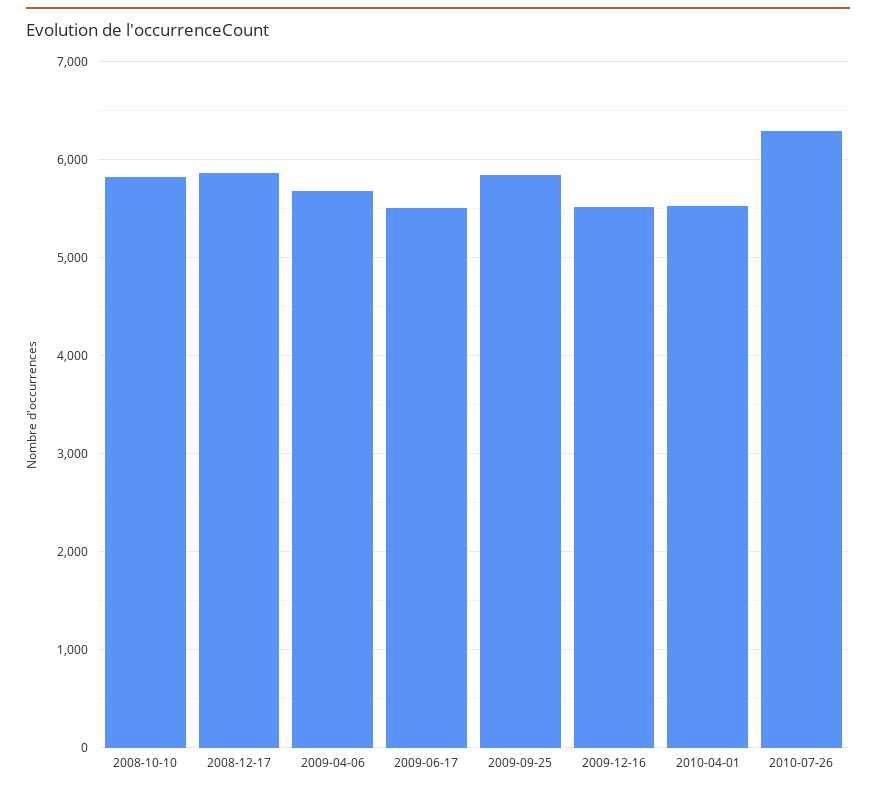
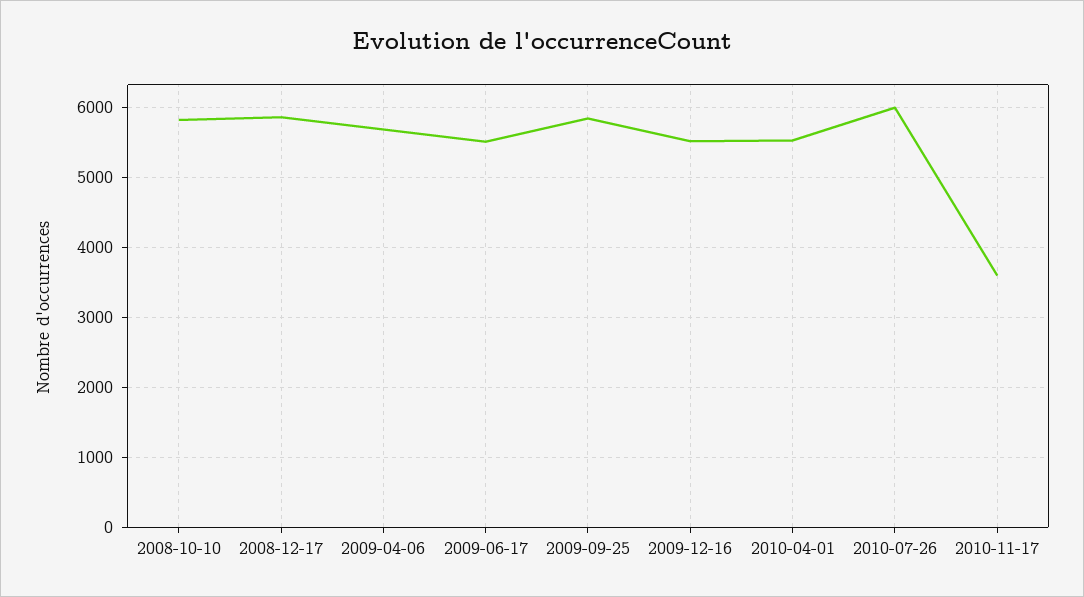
2010-07-26: 6300 -> 6000
2010-11-17: none -> 3600

